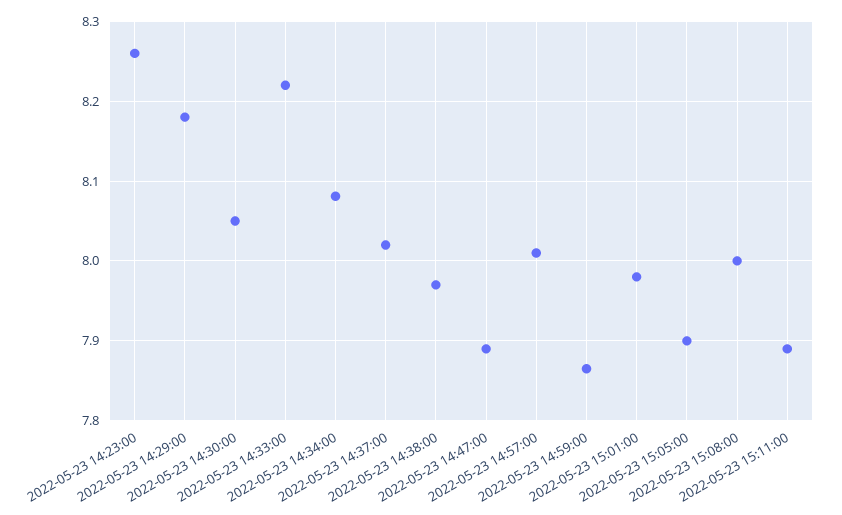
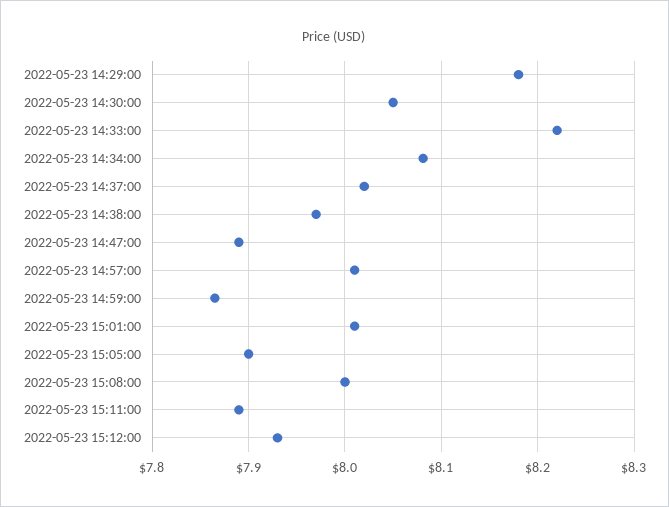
2022-05-23 14:23:00: 8.26 -> none
2022-05-23 15:01:00: 7.98 -> 8.01
2022-05-23 15:12:00: none -> 7.93

